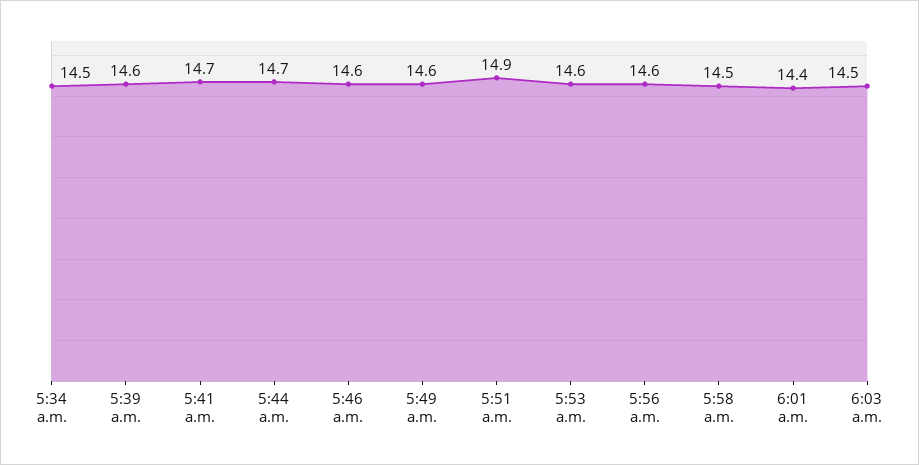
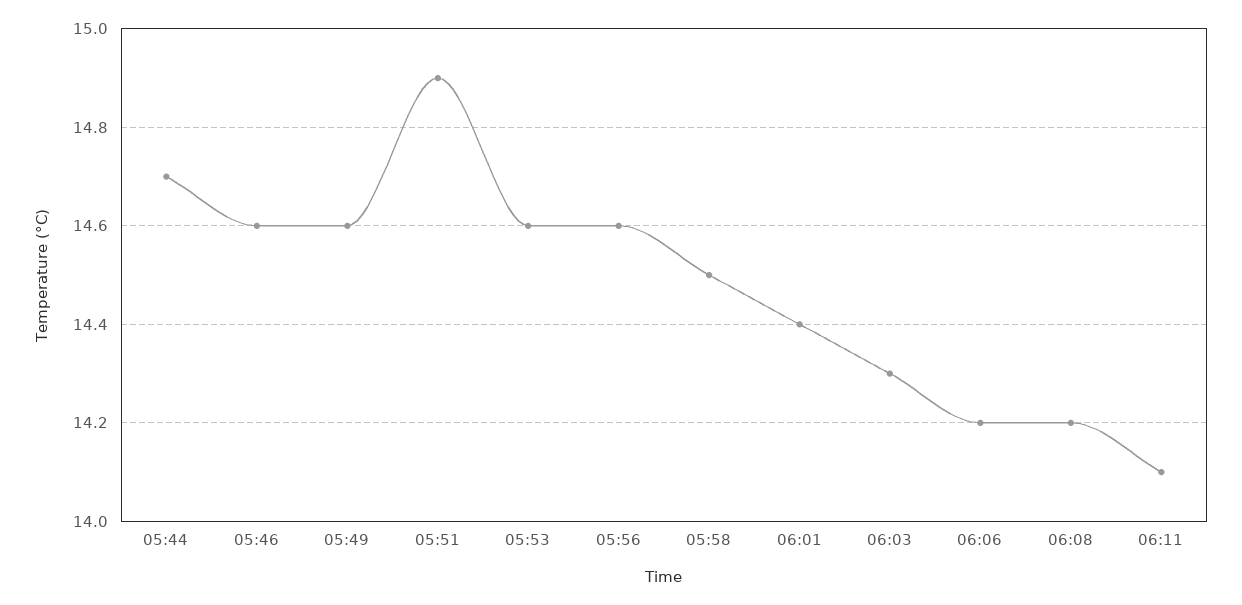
5:34 a.m.: 14.5 -> none
5:39 a.m.: 14.6 -> none
5:41 a.m.: 14.7 -> none
6:03 a.m.: 14.5 -> 14.3
06:06: none -> 14.2
06:08: none -> 14.2
06:11: none -> 14.1

